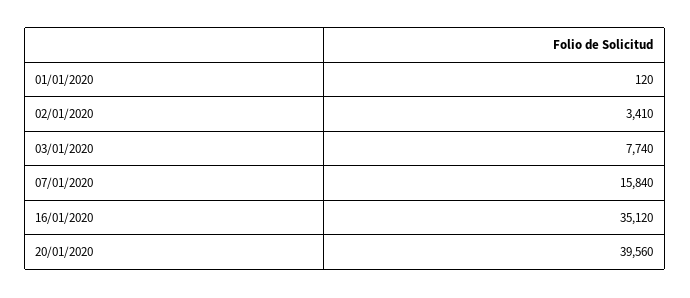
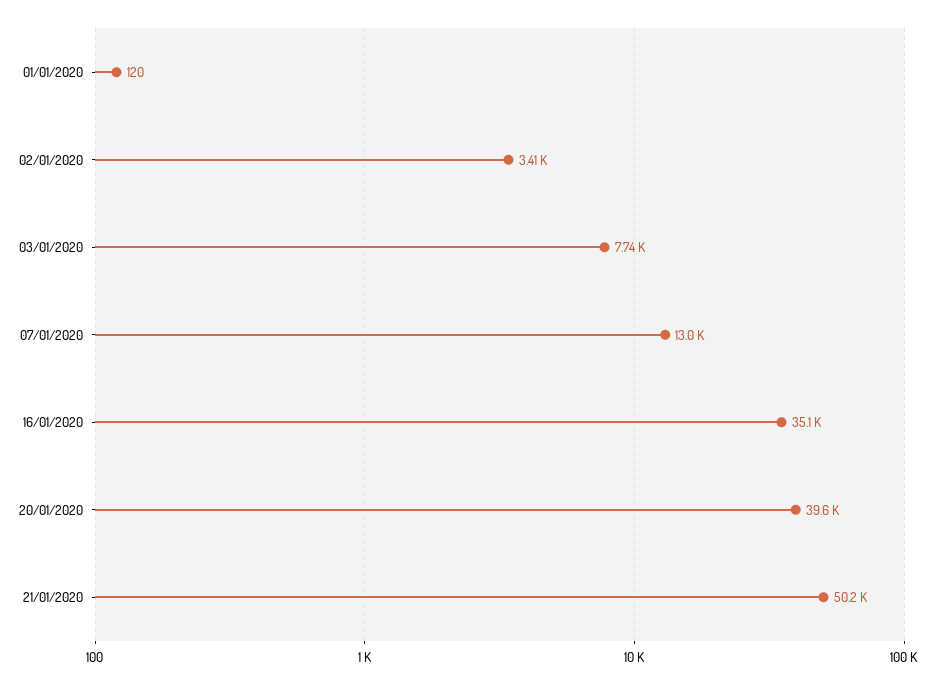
07/01/2020: 15840 -> 13000
21/01/2020: none -> 50200

